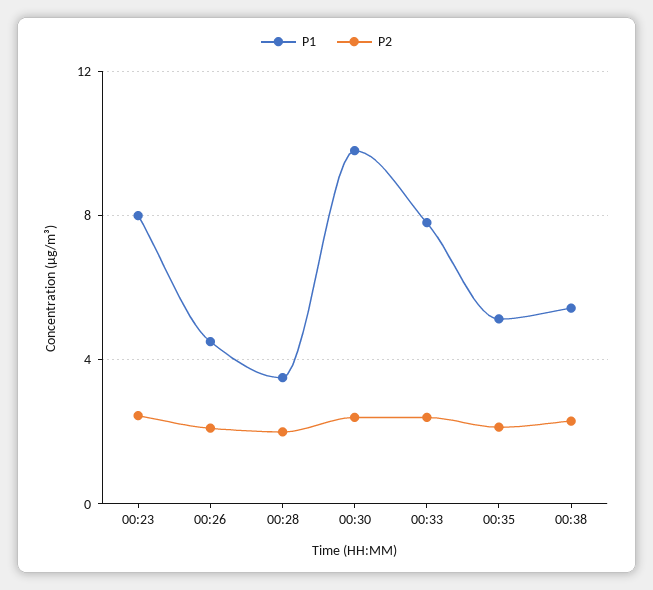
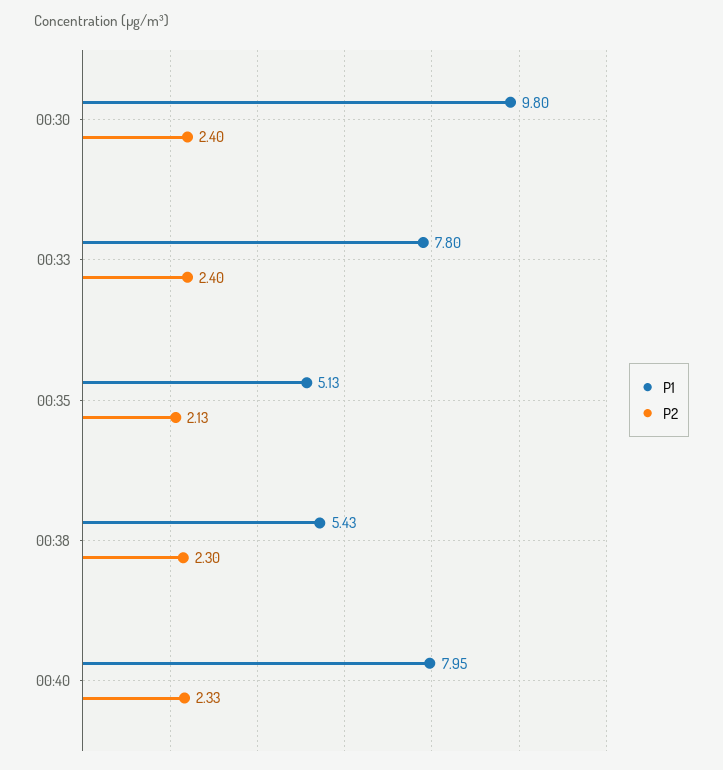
P1, 00:23: 8 -> none
P2, 00:23: 2.5 -> none
P1, 00:26: 4.5 -> none
P2, 00:26: 2 -> none
P1, 00:28: 3.5 -> none
P2, 00:28: 2 -> none
P1, 00:40: none -> 7.95
P2, 00:40: none -> 2.33

